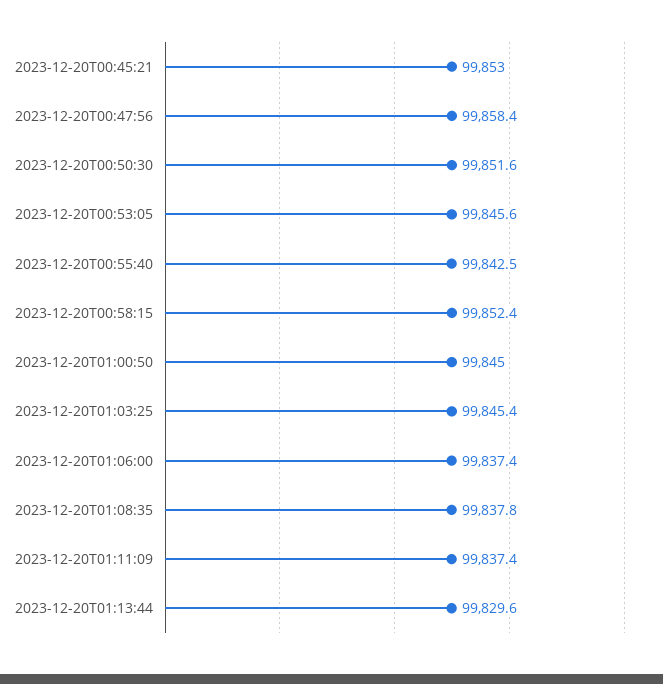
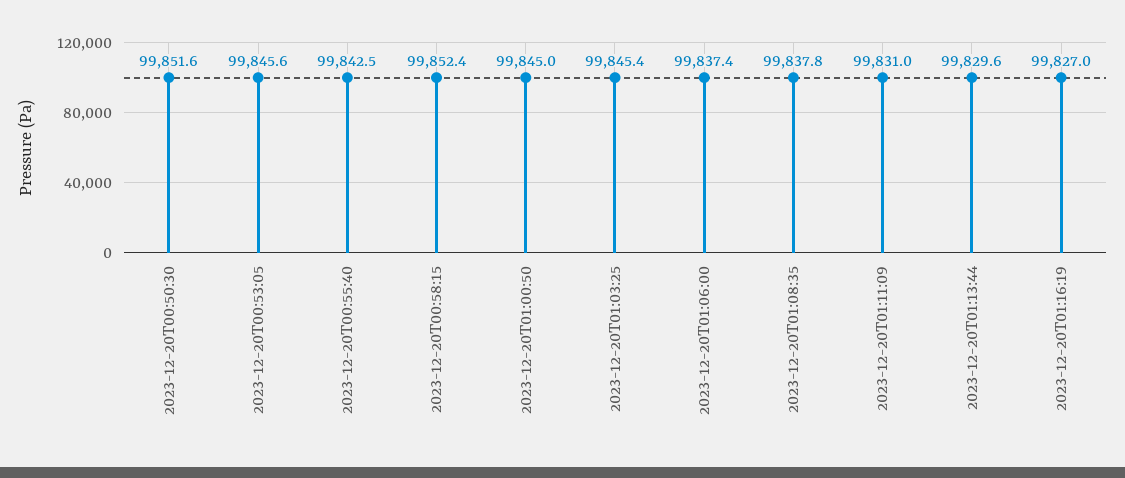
2023-12-20T00:45:21: 99853 -> none
2023-12-20T00:47:56: 99858.4 -> none
2023-12-20T01:11:09: 99837.4 -> 99831
2023-12-20T01:16:19: none -> 99827

